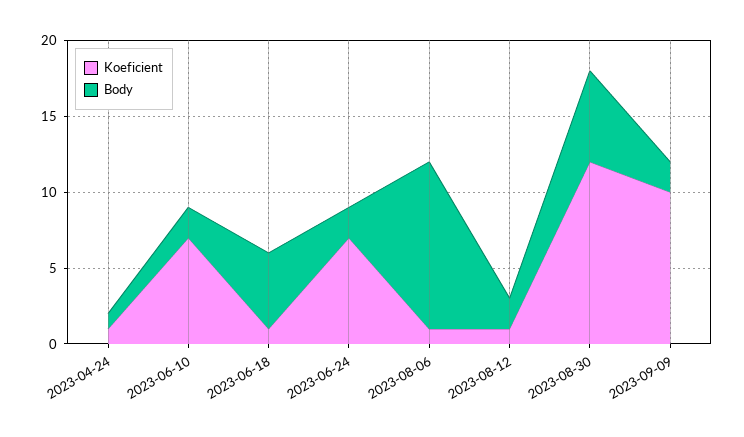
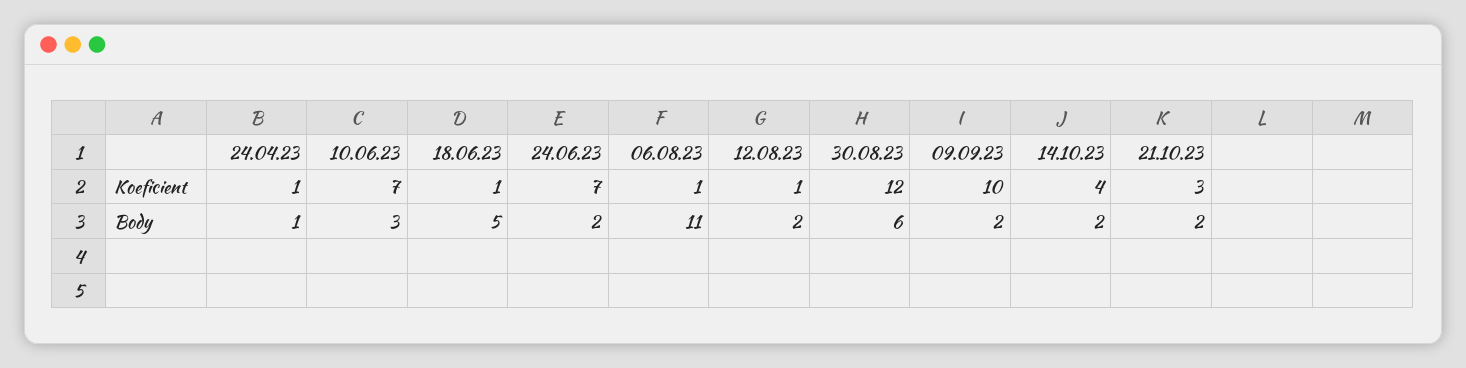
Body, 2023-06-10: 2 -> 3
Koeficient, 14.10.23: none -> 4
Koeficient, 21.10.23: none -> 3
Body, 14.10.23: none -> 2
Body, 21.10.23: none -> 2

